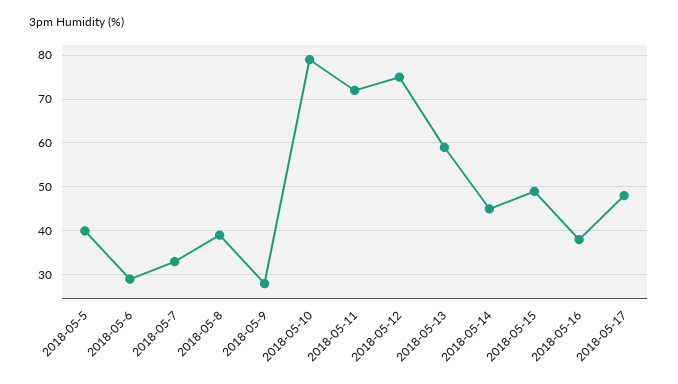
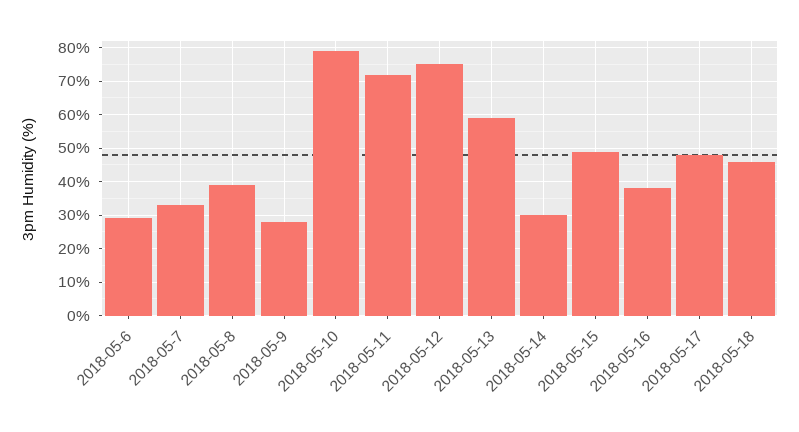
2018-05-5: 40 -> none
2018-05-14: 45 -> 30
2018-05-18: none -> 45

